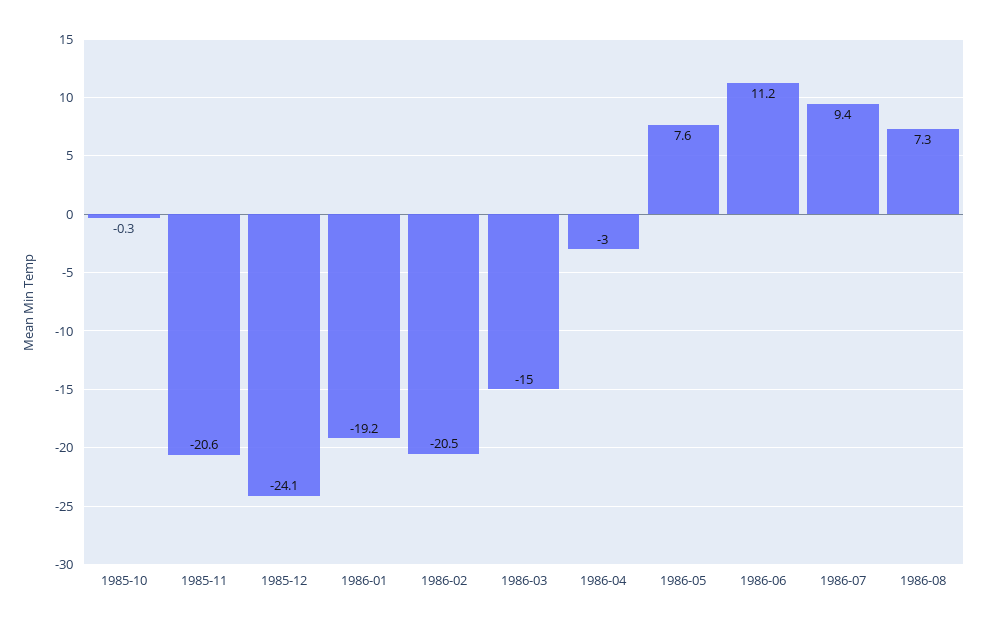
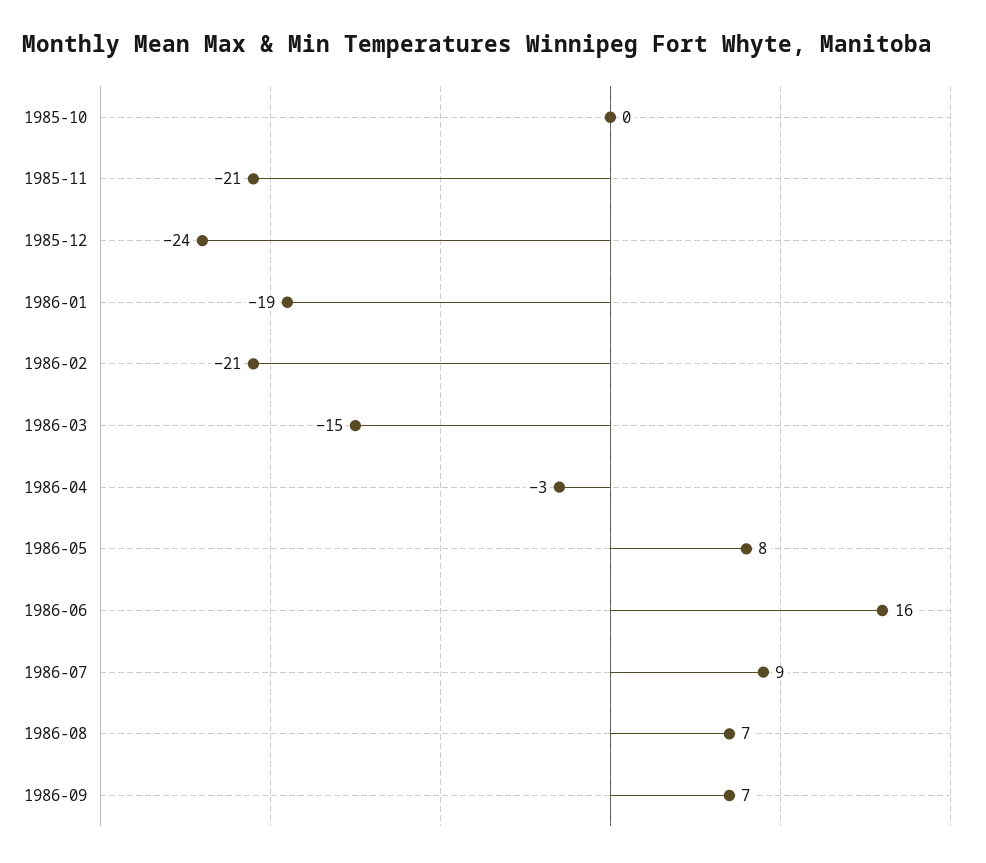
1986-06: 11.2 -> 16
1986-09: none -> 7

